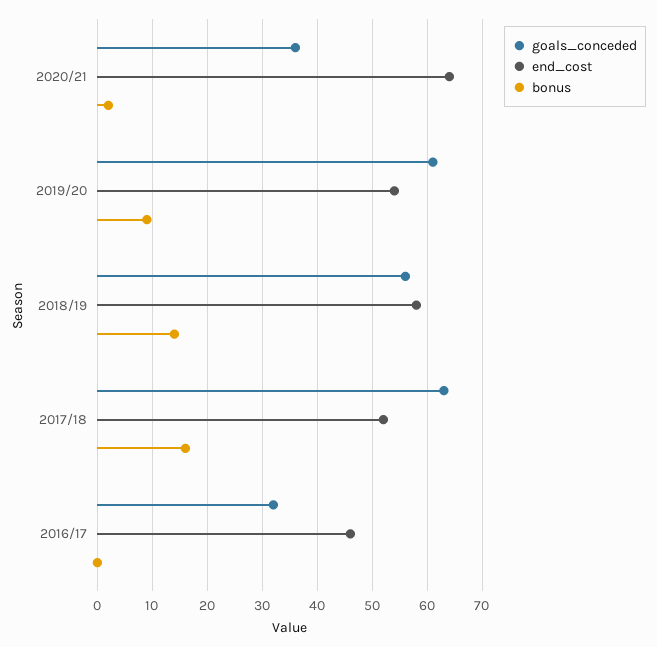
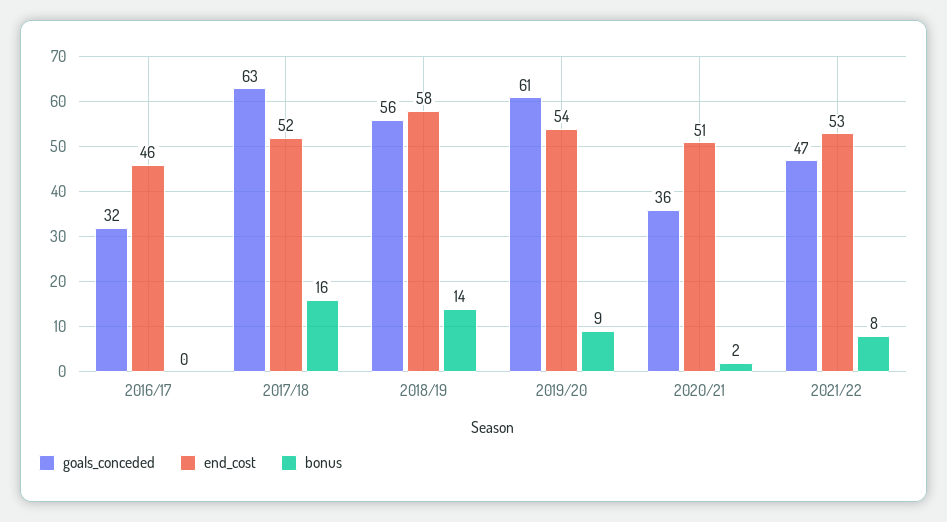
end_cost, 2020/21: 65 -> 51
goals_conceded, 2021/22: none -> 47
end_cost, 2021/22: none -> 53
bonus, 2021/22: none -> 8

